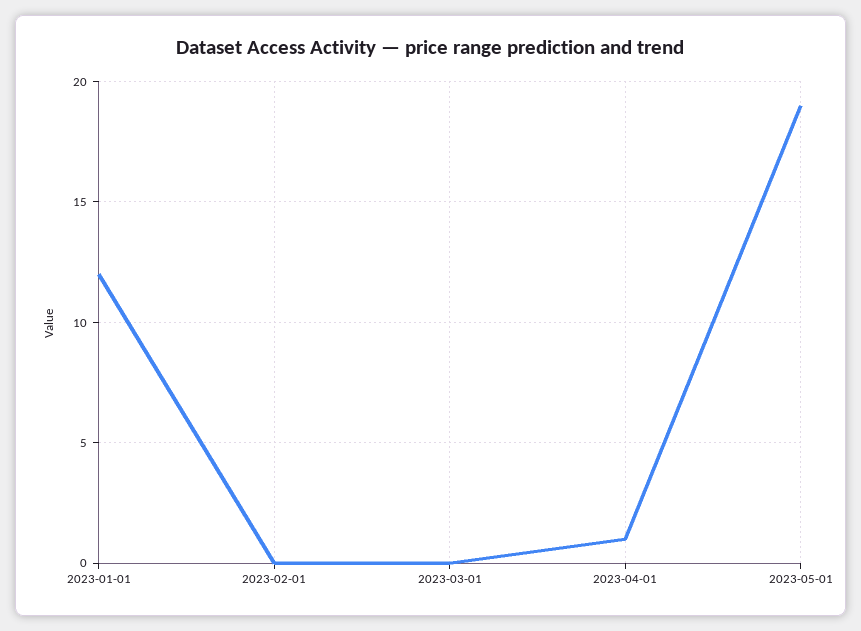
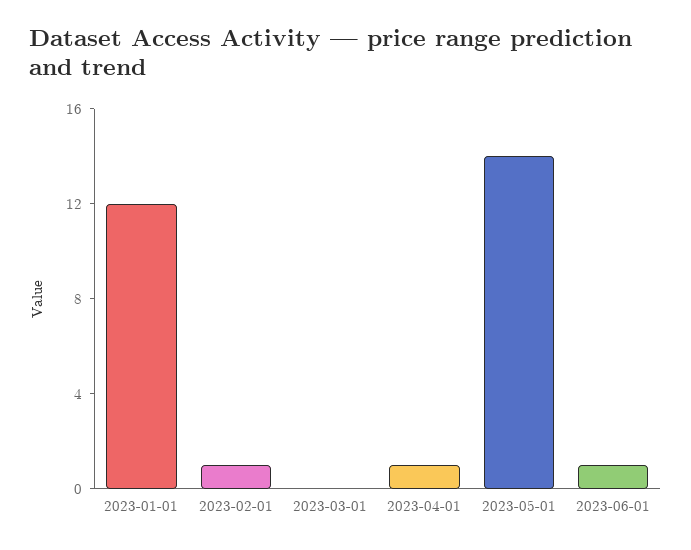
2023-02-01: 0 -> 1
2023-05-01: 19 -> 14
2023-06-01: none -> 1

